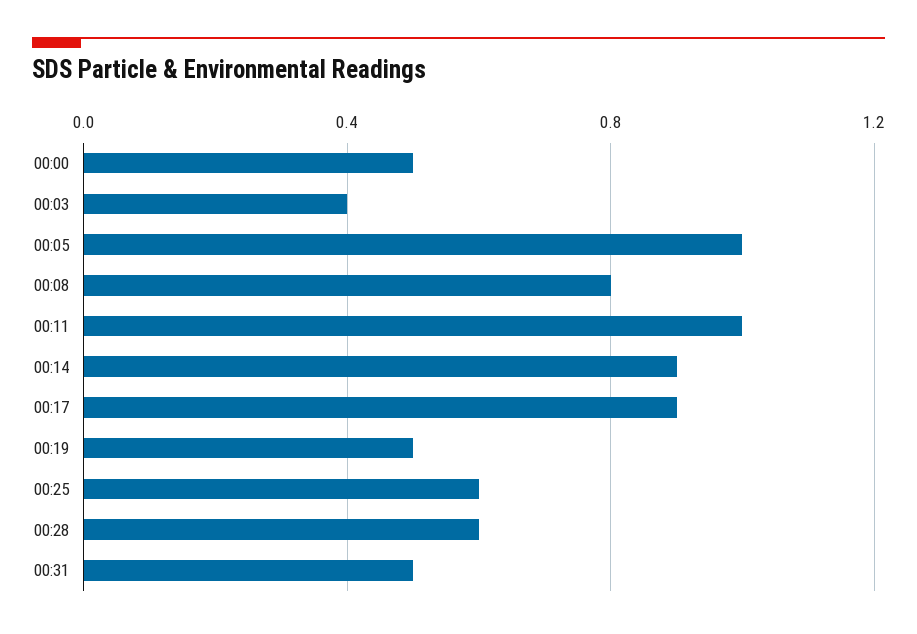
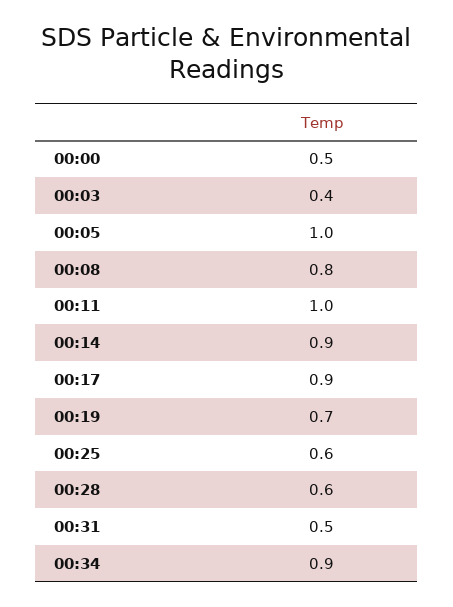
00:19: 0.5 -> 0.7
00:34: none -> 0.9

